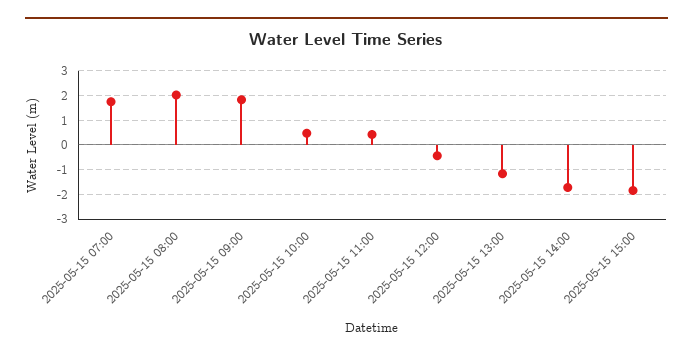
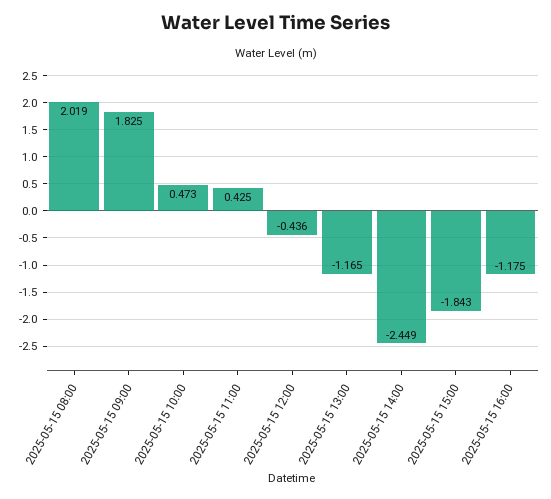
2025-05-15 07:00: 1.75 -> none
2025-05-15 14:00: -1.75 -> -2.449
2025-05-15 16:00: none -> -1.175

